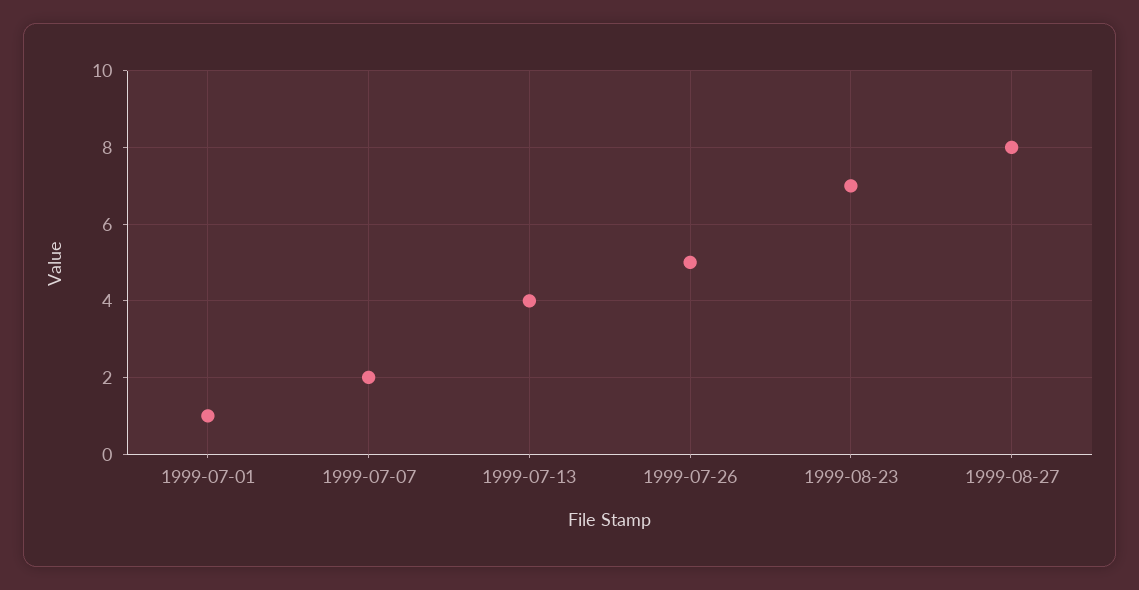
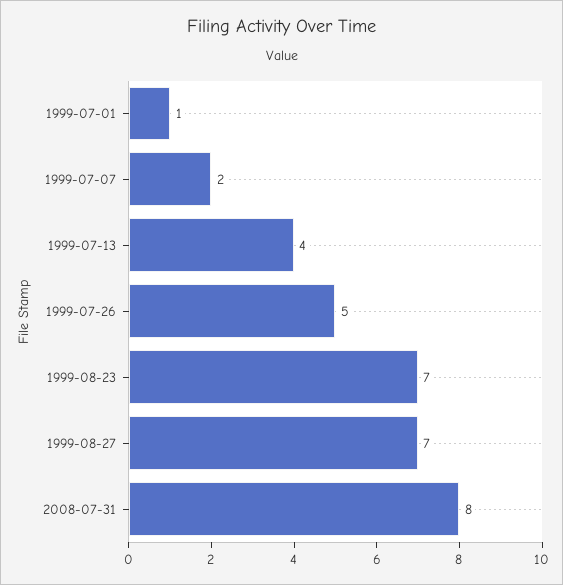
1999-08-27: 8 -> 7
2008-07-31: none -> 8

